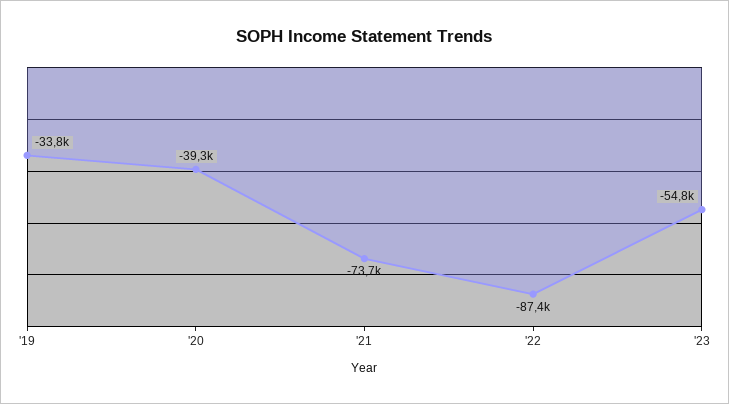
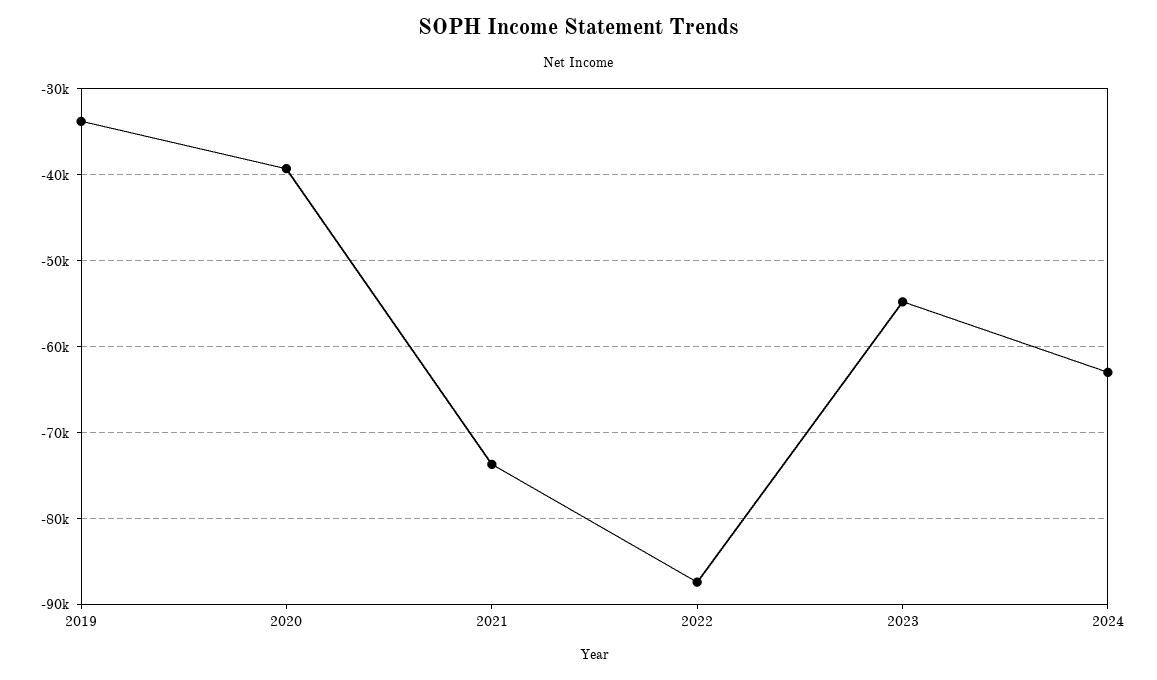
2024: none -> -63000

